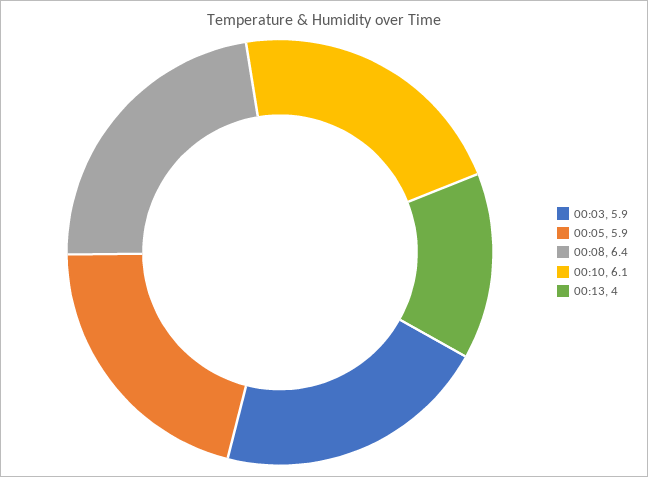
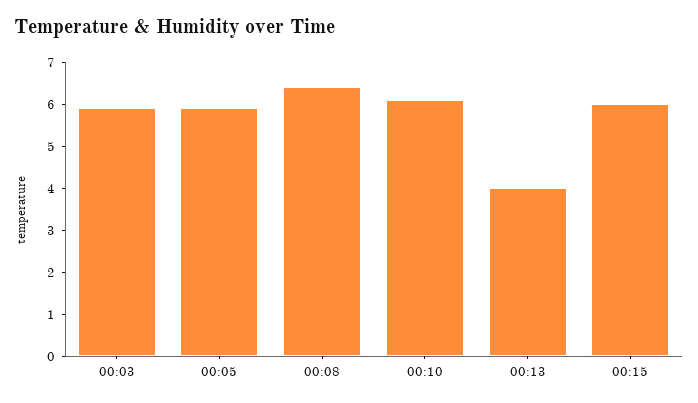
00:15: none -> 6

